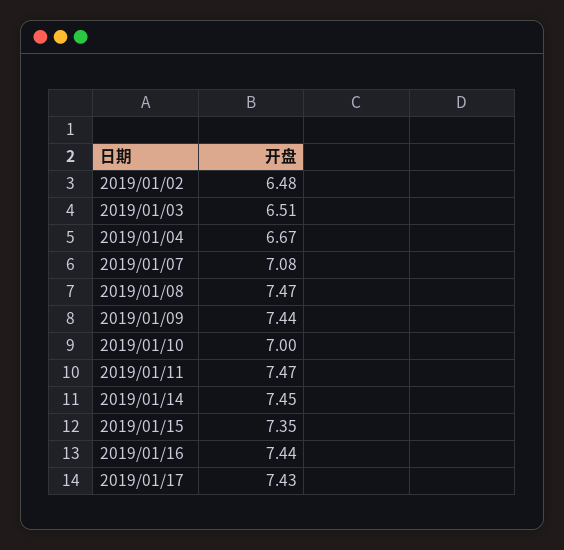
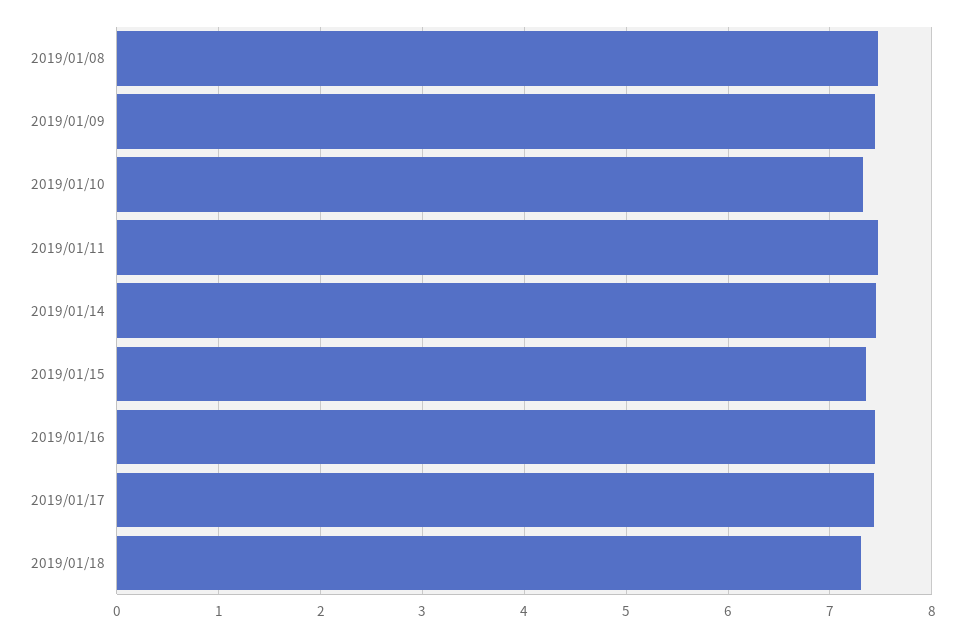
2019/01/02: 6.48 -> none
2019/01/03: 6.51 -> none
2019/01/04: 6.67 -> none
2019/01/07: 7.08 -> none
2019/01/10: 7 -> 7.3
2019/01/18: none -> 7.3

